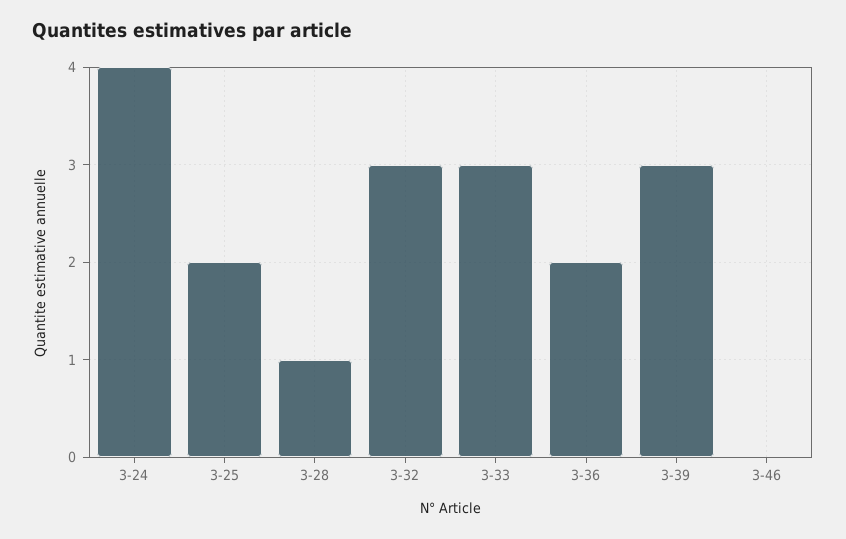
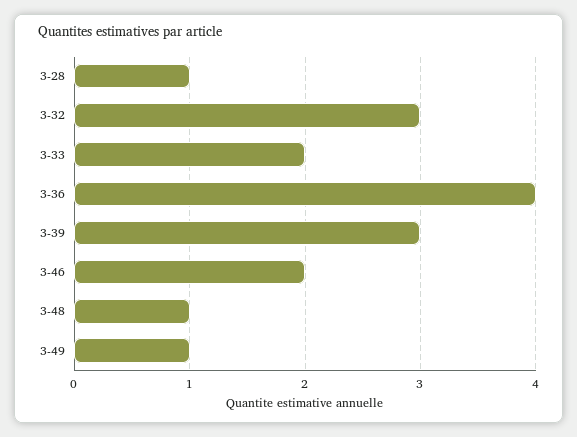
3-24: 4 -> none
3-25: 2 -> none
3-33: 3 -> 2
3-36: 2 -> 4
3-46: 0 -> 2
3-48: none -> 1
3-49: none -> 1

